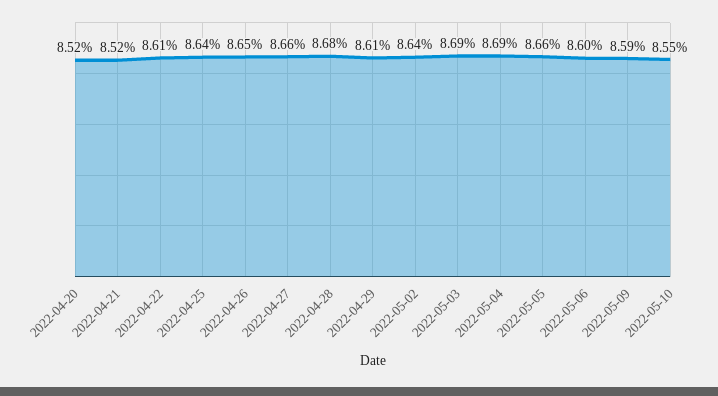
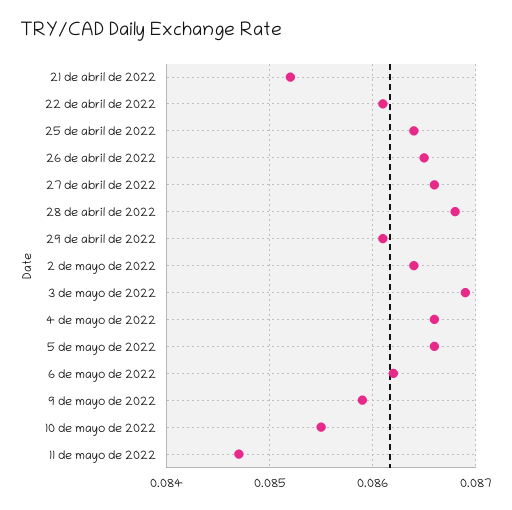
2022-04-20: 0.0852 -> none
2022-05-04: 0.0869 -> 0.0866
2022-05-06: 0.086 -> 0.0862
11 de mayo de 2022: none -> 0.0847

